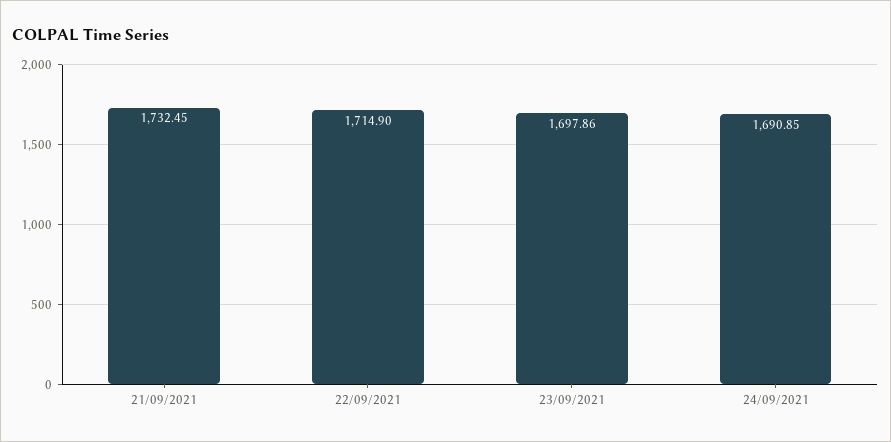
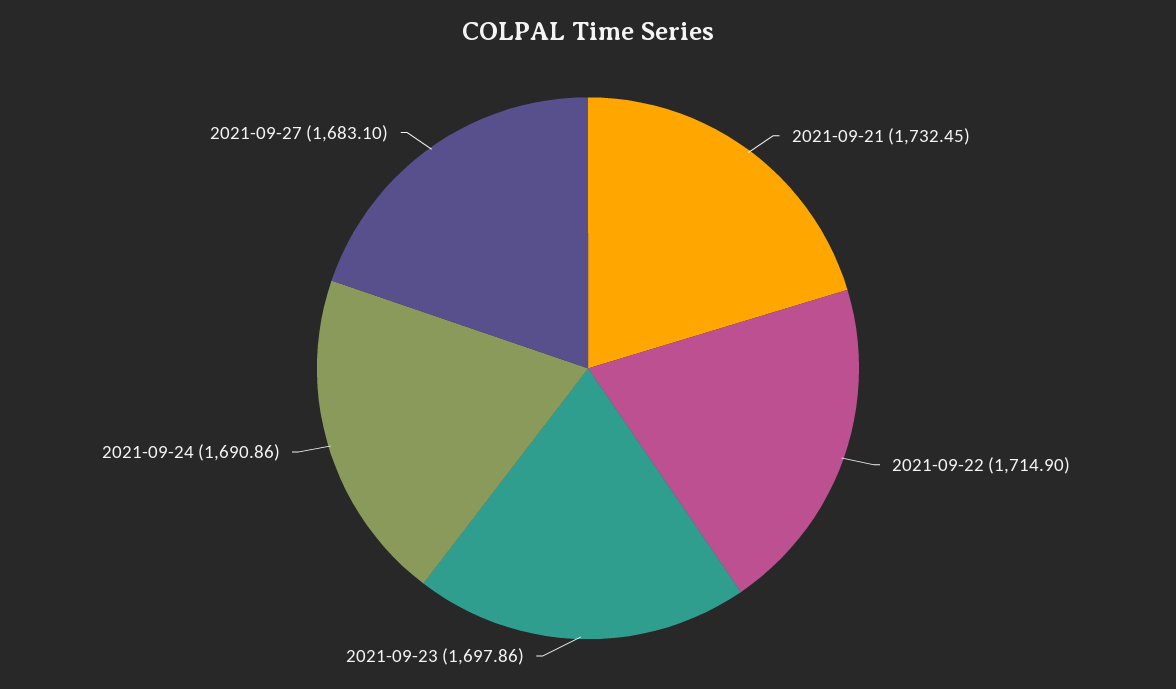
24/09/2021: 1690.85 -> 1690.86
2021-09-27: none -> 1683.1

